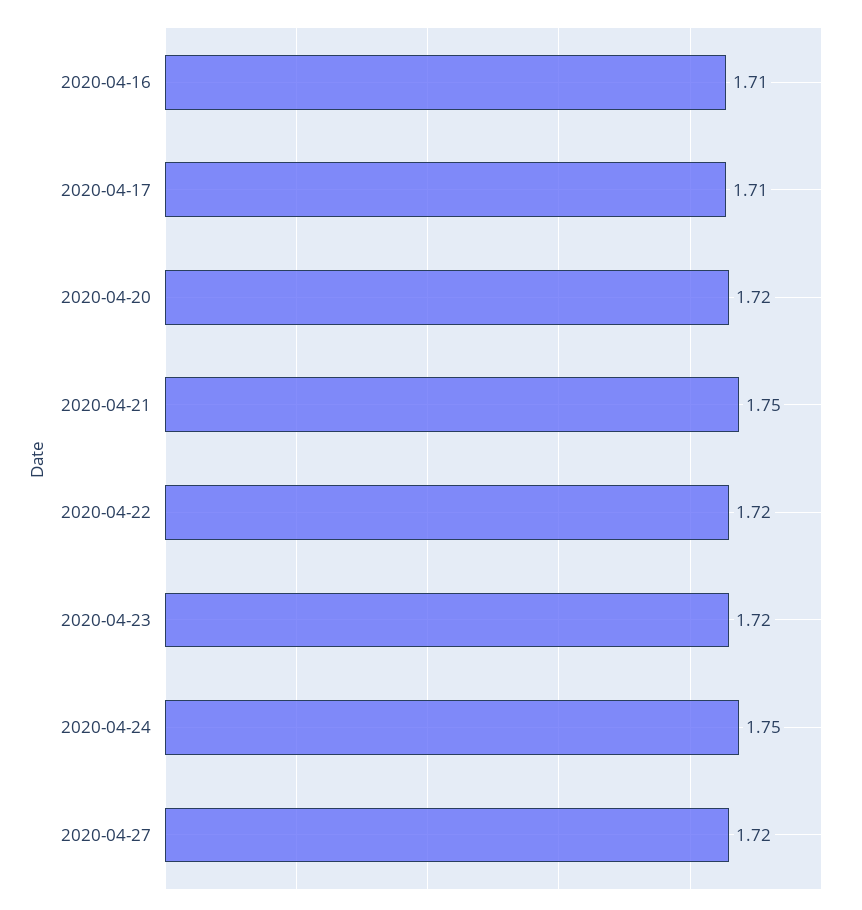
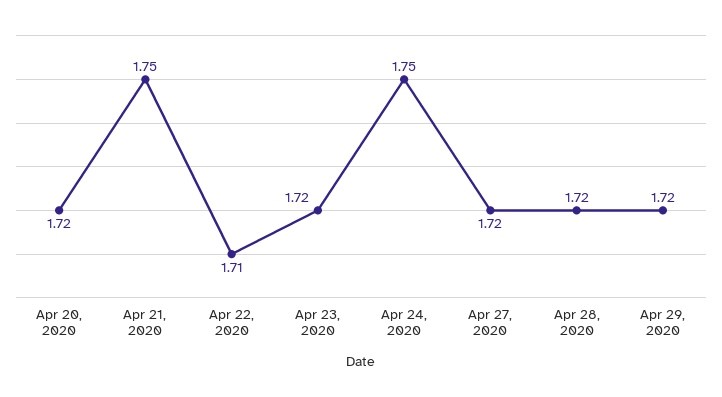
2020-04-16: 1.71 -> none
2020-04-17: 1.71 -> none
2020-04-22: 1.72 -> 1.71
Apr 28, 2020: none -> 1.72
Apr 29, 2020: none -> 1.72

